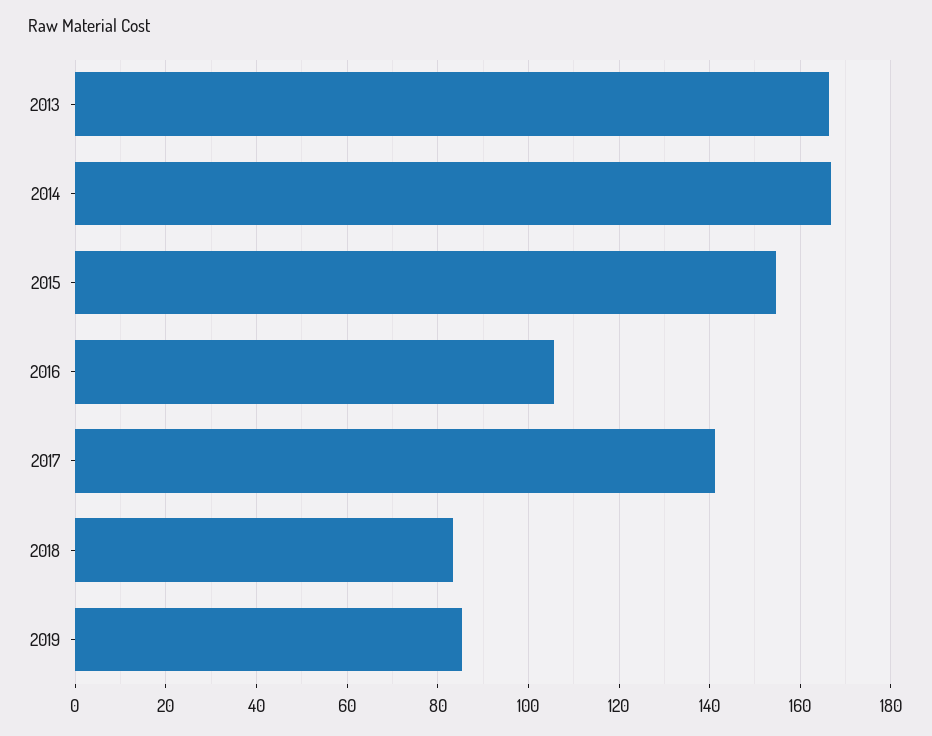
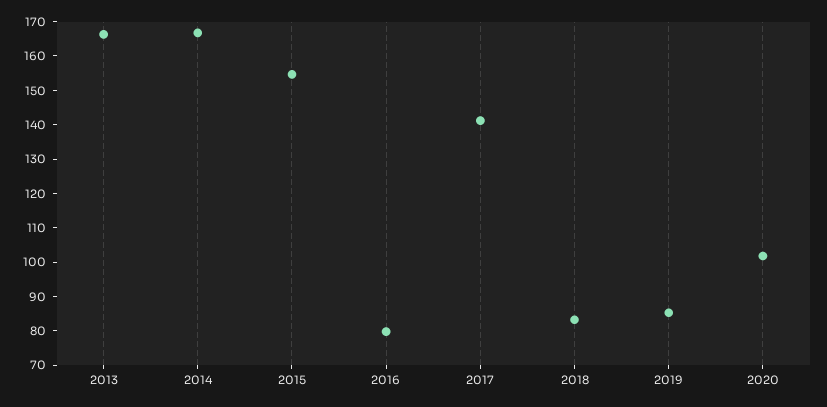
2016: 106 -> 80
2020: none -> 102.5

